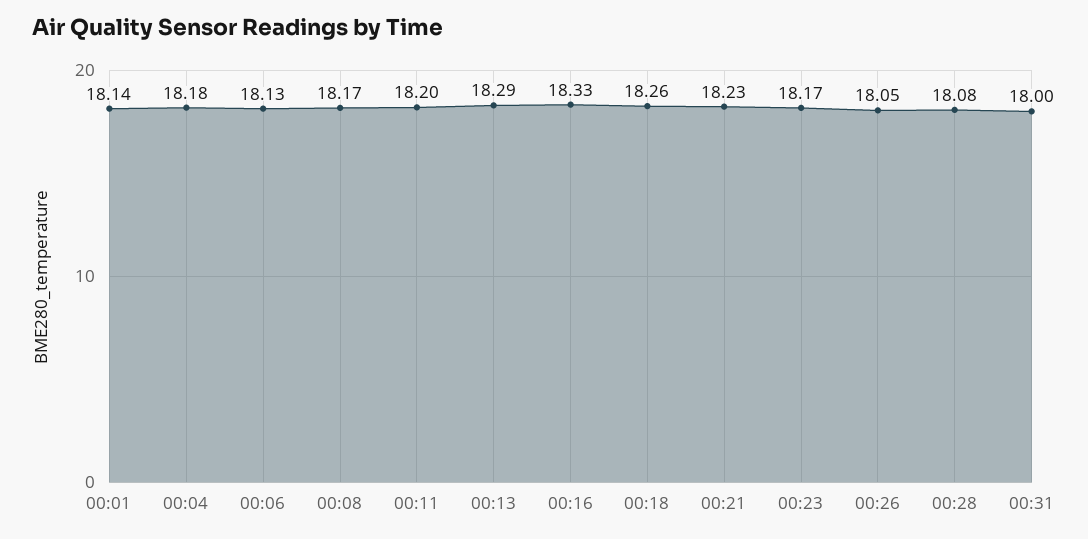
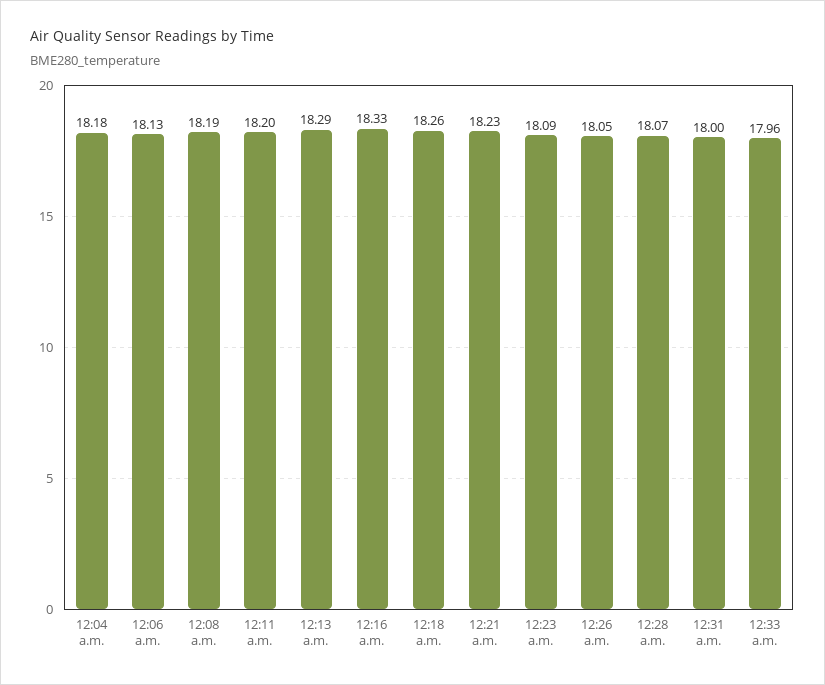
00:01: 18.14 -> none
00:08: 18.17 -> 18.19
00:23: 18.17 -> 18.09
00:28: 18.08 -> 18.07
12:33 a.m.: none -> 17.96

